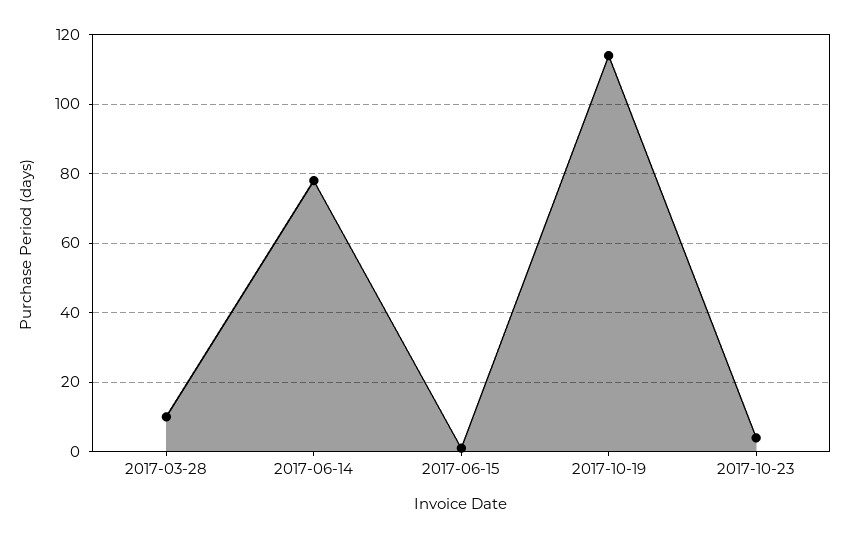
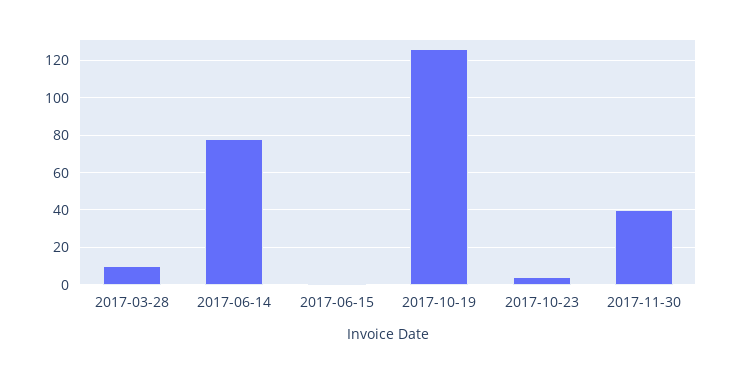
2017-10-19: 115 -> 125
2017-11-30: none -> 40

